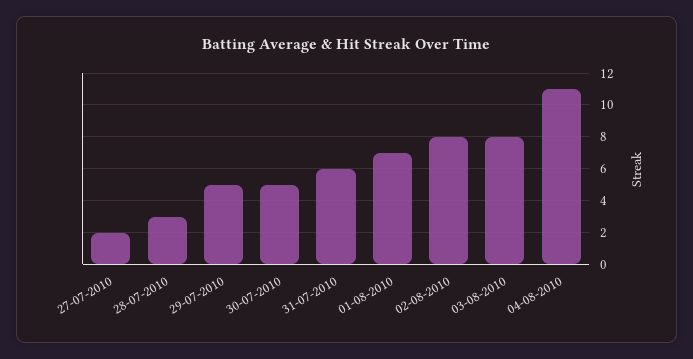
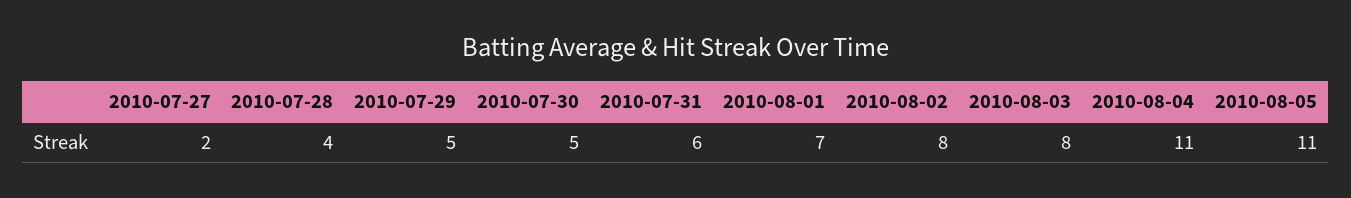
28-07-2010: 3 -> 4
2010-08-05: none -> 11

